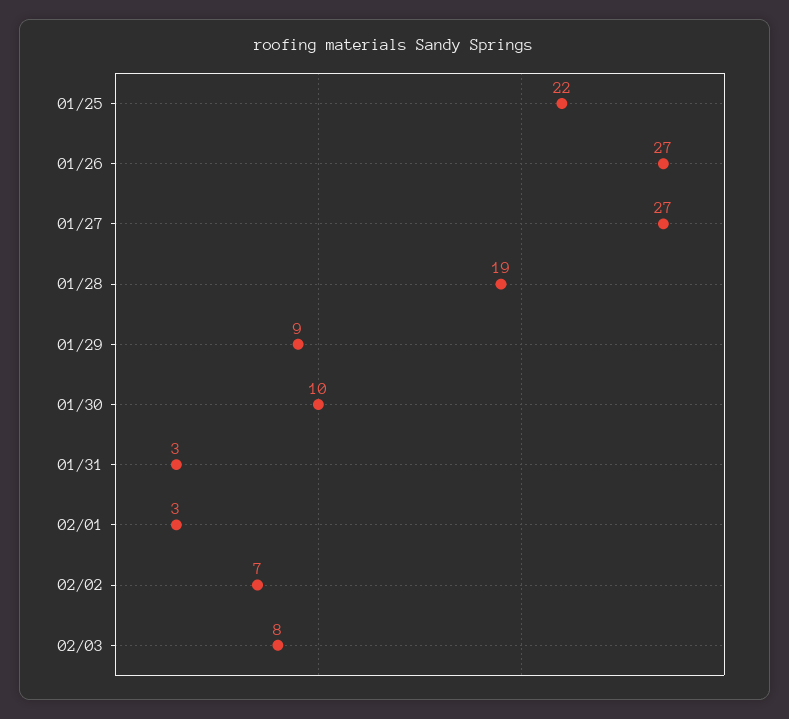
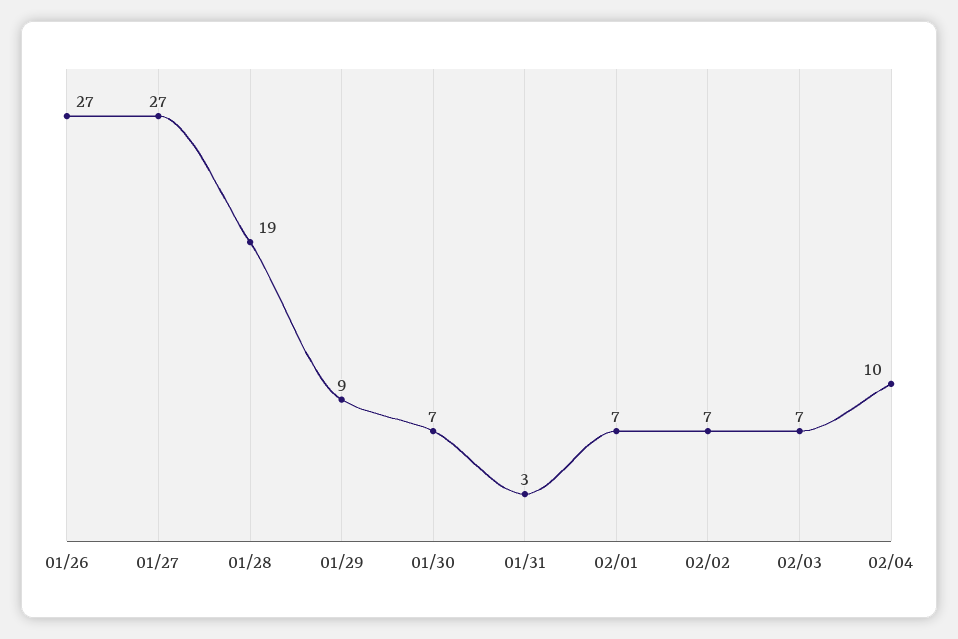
01/25: 22 -> none
01/30: 10 -> 7
02/01: 3 -> 7
02/03: 8 -> 7
02/04: none -> 10

